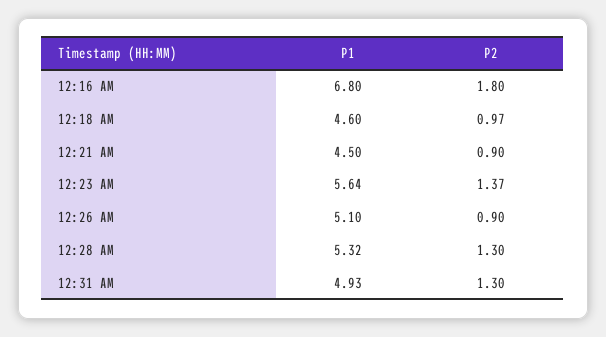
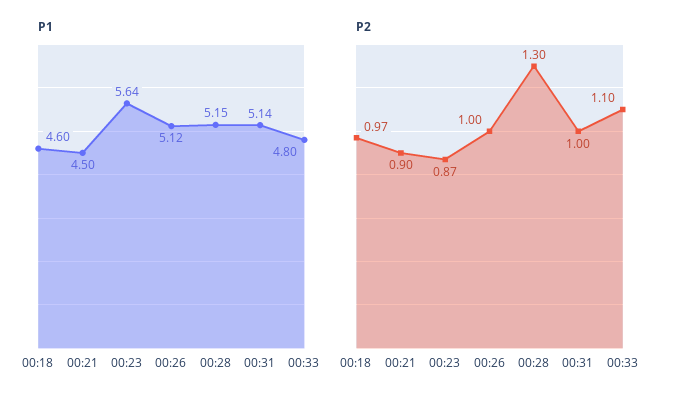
P1, 12:16 AM: 6.8 -> none
P2, 12:16 AM: 1.8 -> none
P2, 12:23 AM: 1.37 -> 0.87
P1, 12:26 AM: 5.1 -> 5.12
P2, 12:26 AM: 0.9 -> 1
P1, 12:28 AM: 5.32 -> 5.15
P1, 12:31 AM: 4.93 -> 5.14
P2, 12:31 AM: 1.3 -> 1
P1, 00:33: none -> 4.8
P2, 00:33: none -> 1.1

